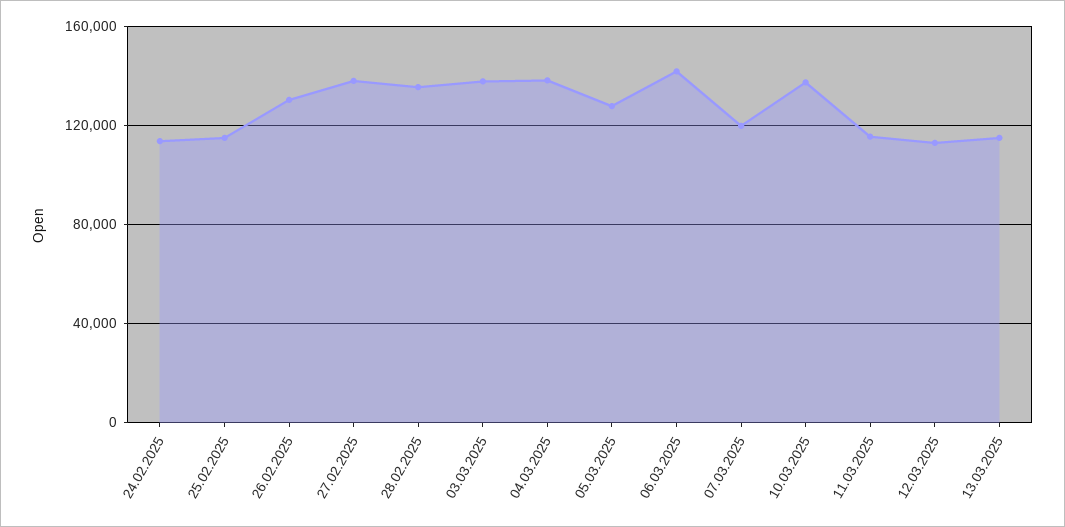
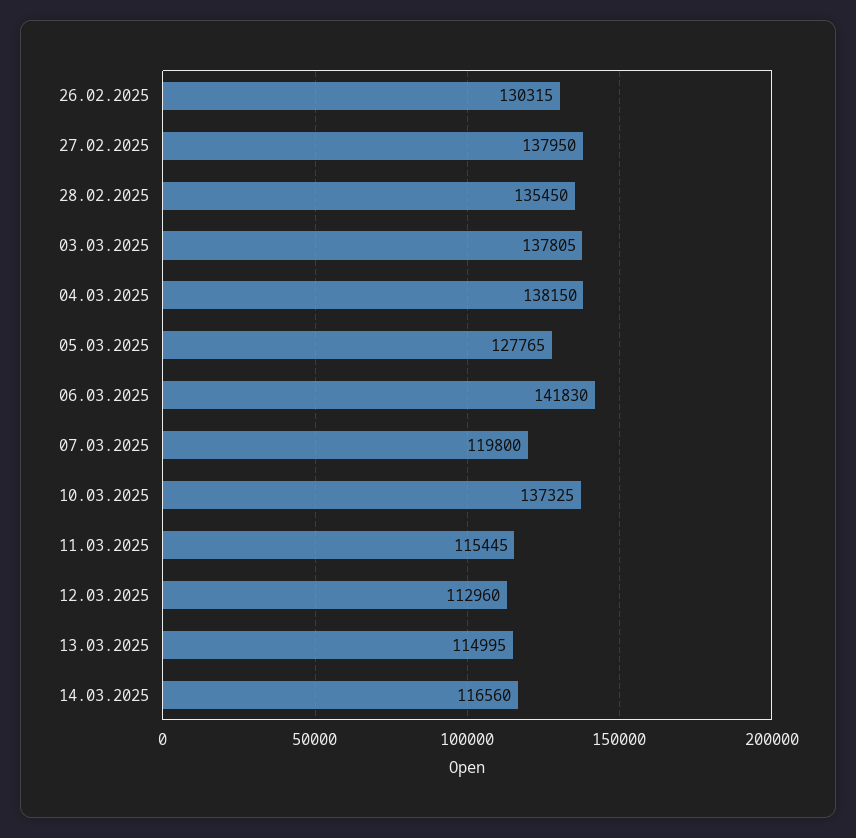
24.02.2025: 115000 -> none
25.02.2025: 115000 -> none
14.03.2025: none -> 116560

